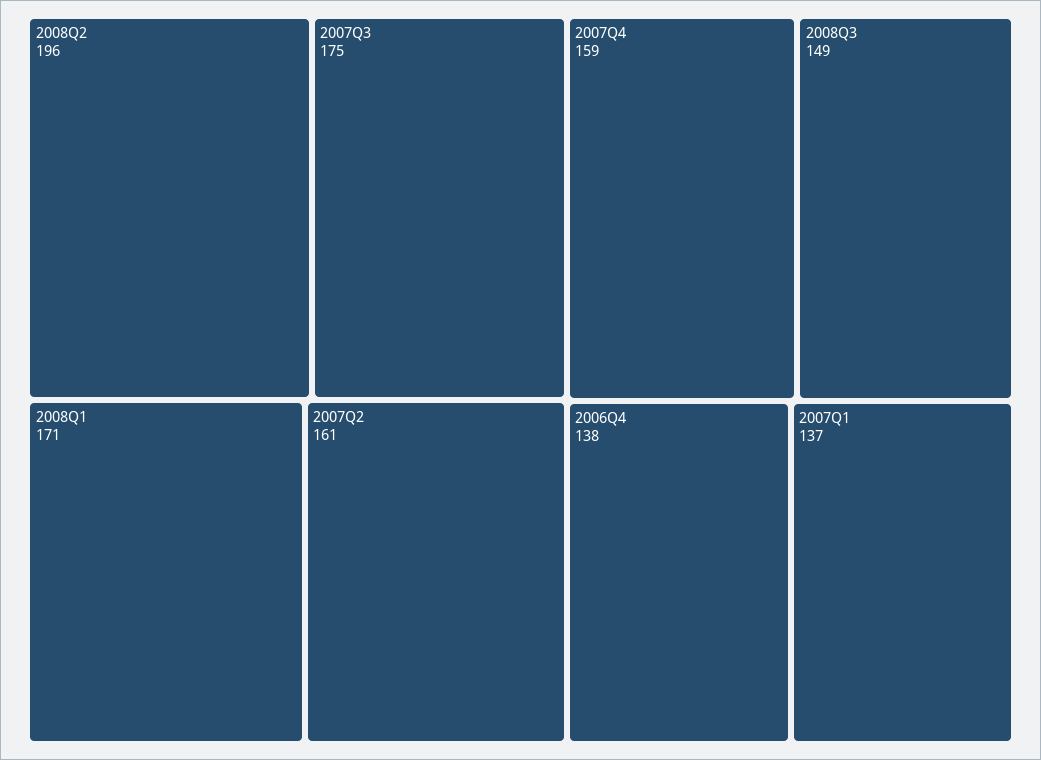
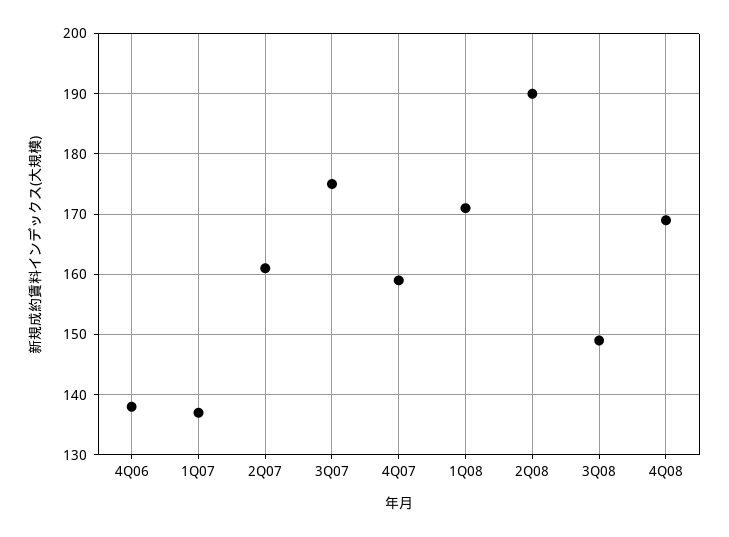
2008Q2: 196 -> 190
4Q08: none -> 169

